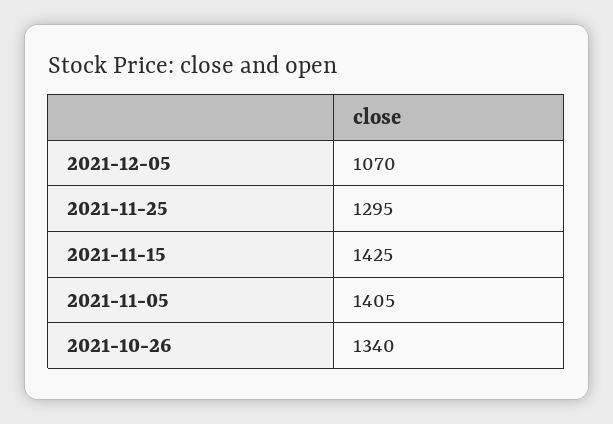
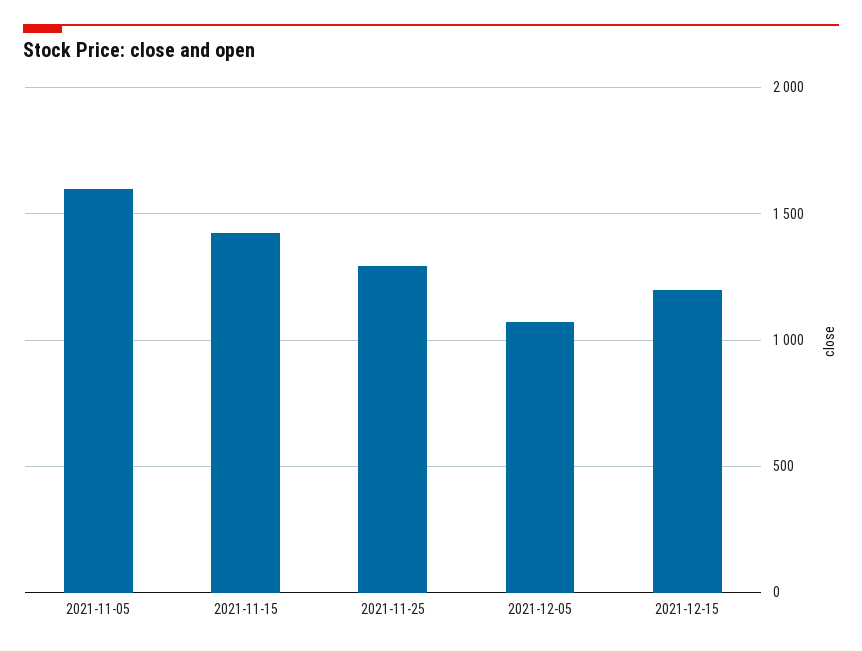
2021-11-05: 1405 -> 1600
2021-10-26: 1340 -> none
2021-12-15: none -> 1200

